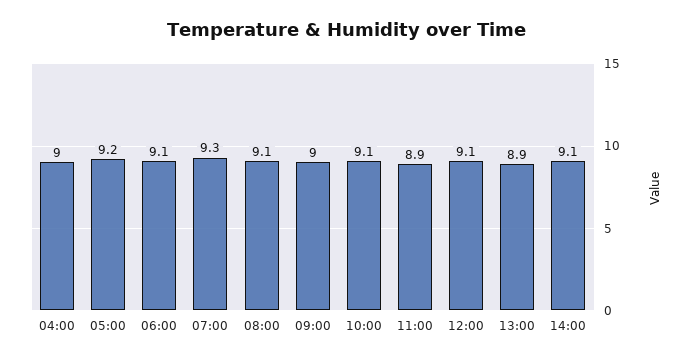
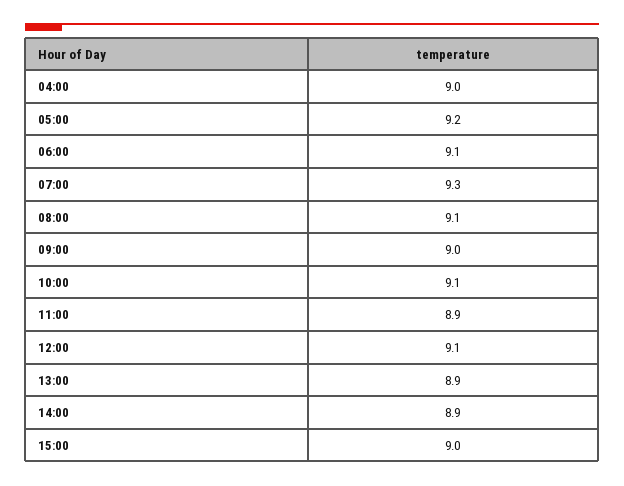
14:00: 9.1 -> 8.9
15:00: none -> 9

